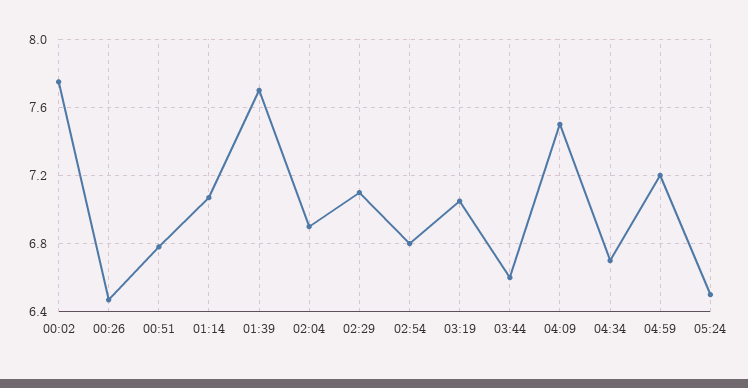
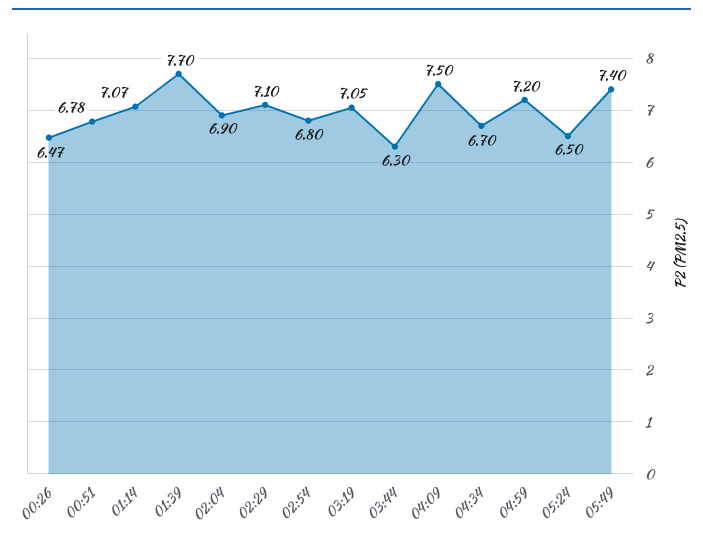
00:02: 7.75 -> none
03:44: 6.6 -> 6.3
05:49: none -> 7.4

